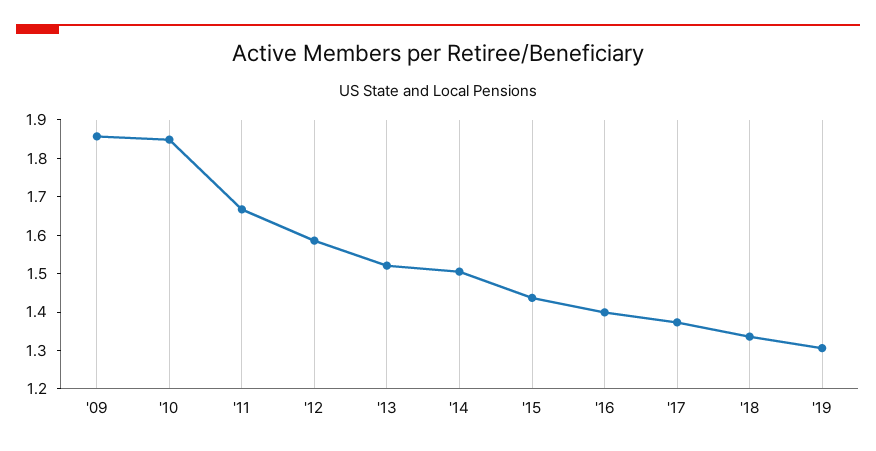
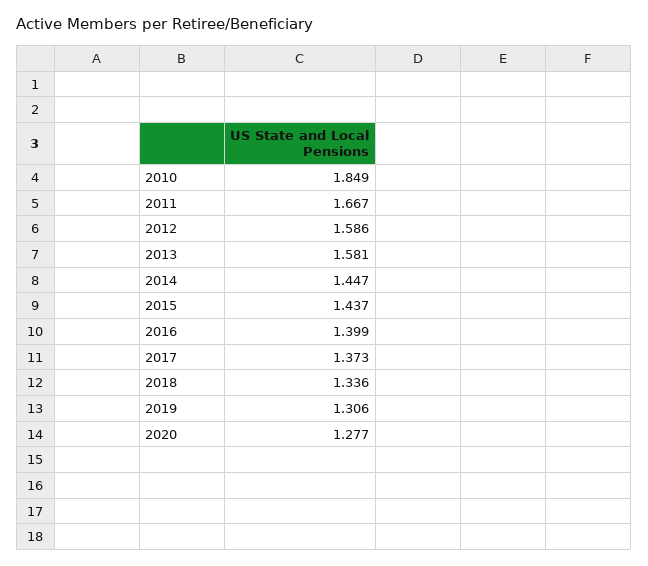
'09: 1.85 -> none
'13: 1.525 -> 1.581
'14: 1.5 -> 1.447
2020: none -> 1.277

